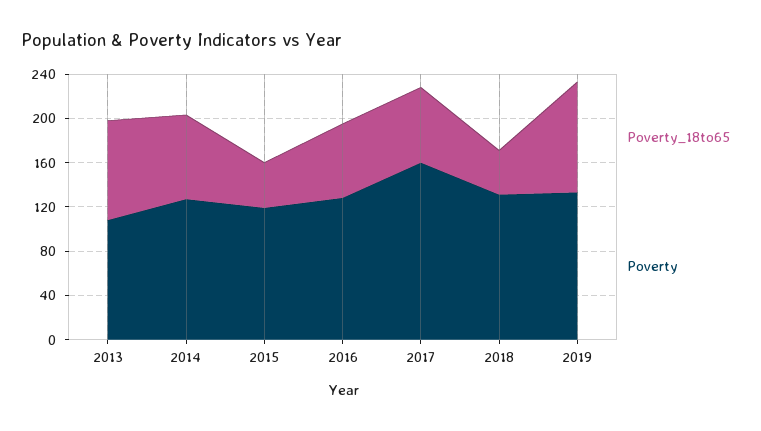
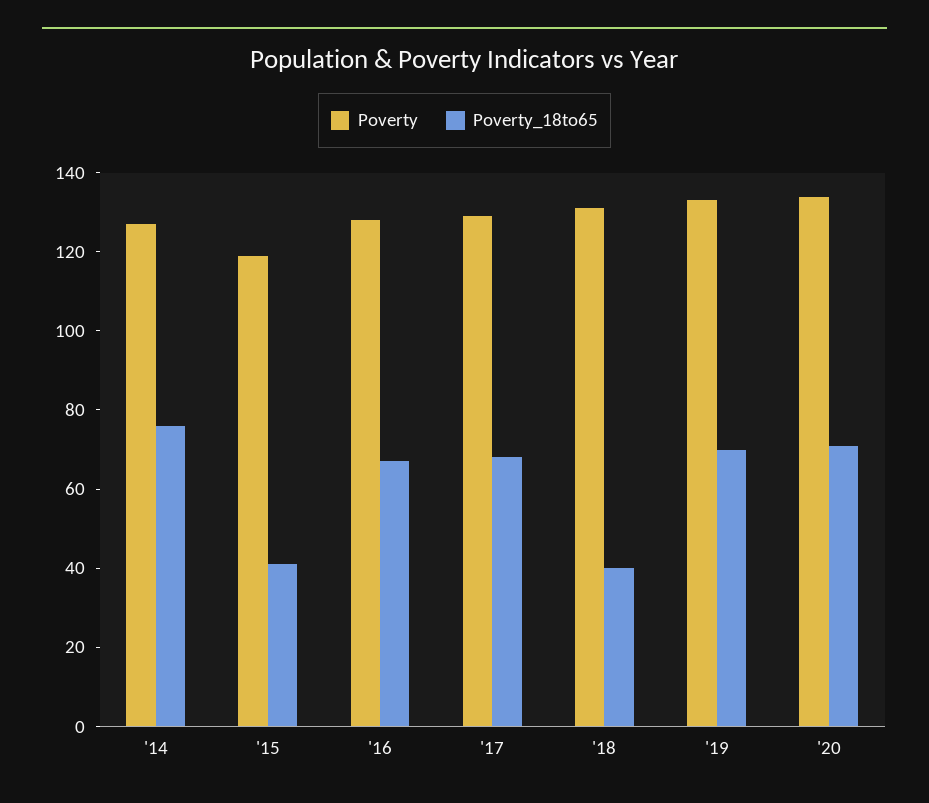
Poverty_18to65, 2013: 90 -> none
Poverty, 2013: 110 -> none
Poverty, 2017: 160 -> 130
Poverty_18to65, 2019: 100 -> 70
Poverty, '20: none -> 135
Poverty_18to65, '20: none -> 70

